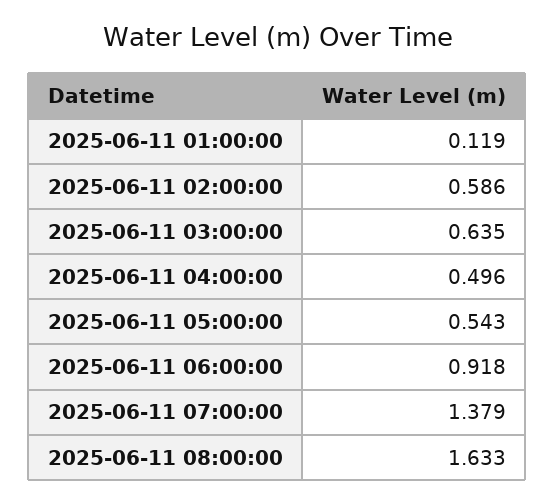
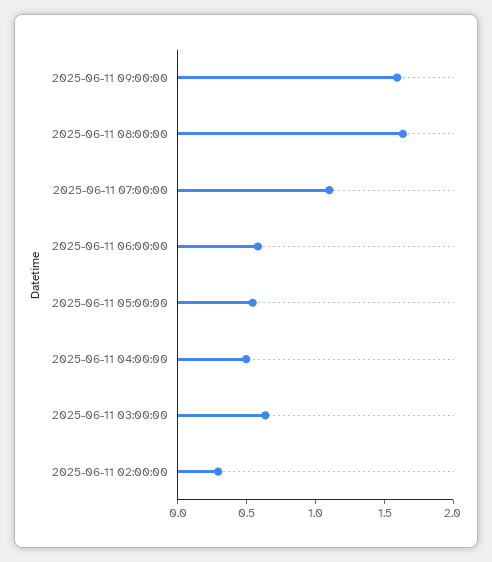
2025-06-11 01:00:00: 0.119 -> none
2025-06-11 02:00:00: 0.586 -> 0.3
2025-06-11 06:00:00: 0.918 -> 0.6
2025-06-11 07:00:00: 1.379 -> 1.1
2025-06-11 09:00:00: none -> 1.6

